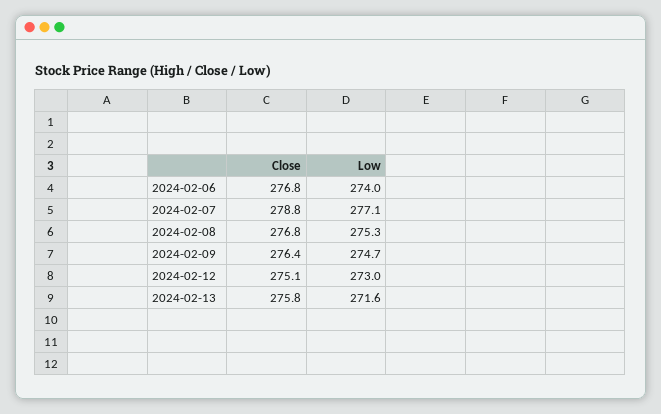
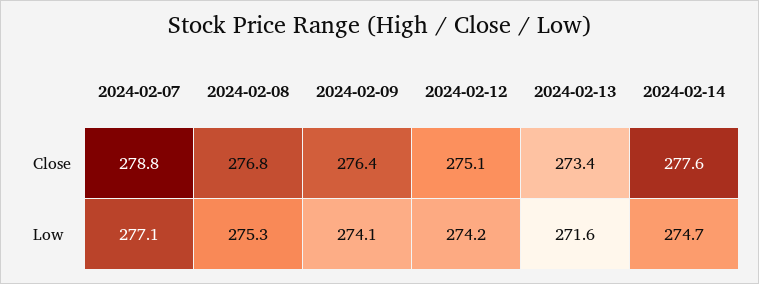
Close, 2024-02-06: 276.8 -> none
Low, 2024-02-06: 274 -> none
Low, 2024-02-09: 274.7 -> 274.1
Low, 2024-02-12: 273 -> 274.2
Close, 2024-02-13: 275.8 -> 273.4
Close, 2024-02-14: none -> 277.6
Low, 2024-02-14: none -> 274.7

